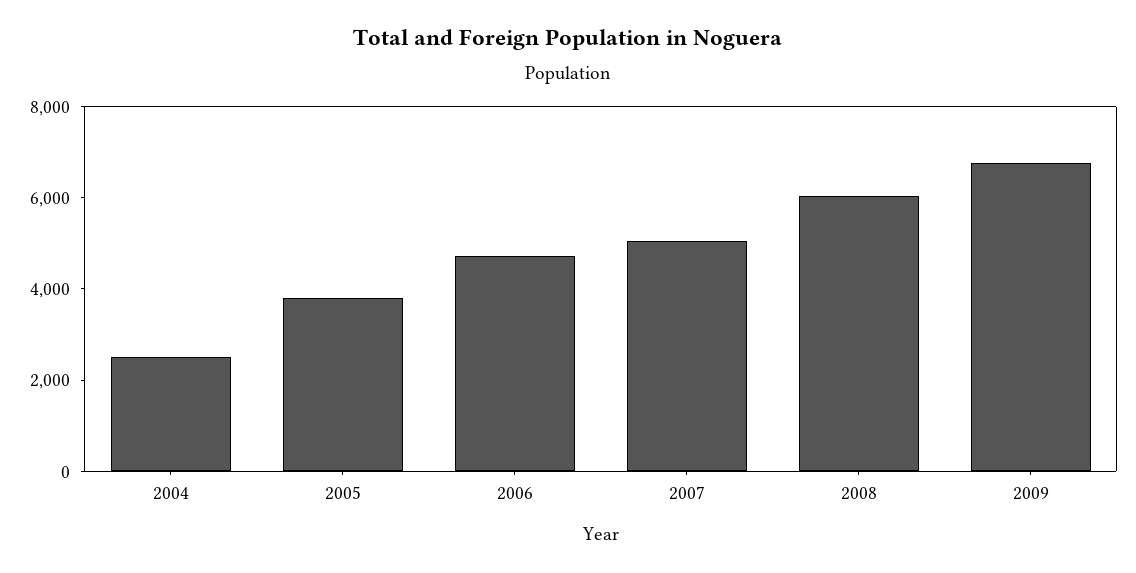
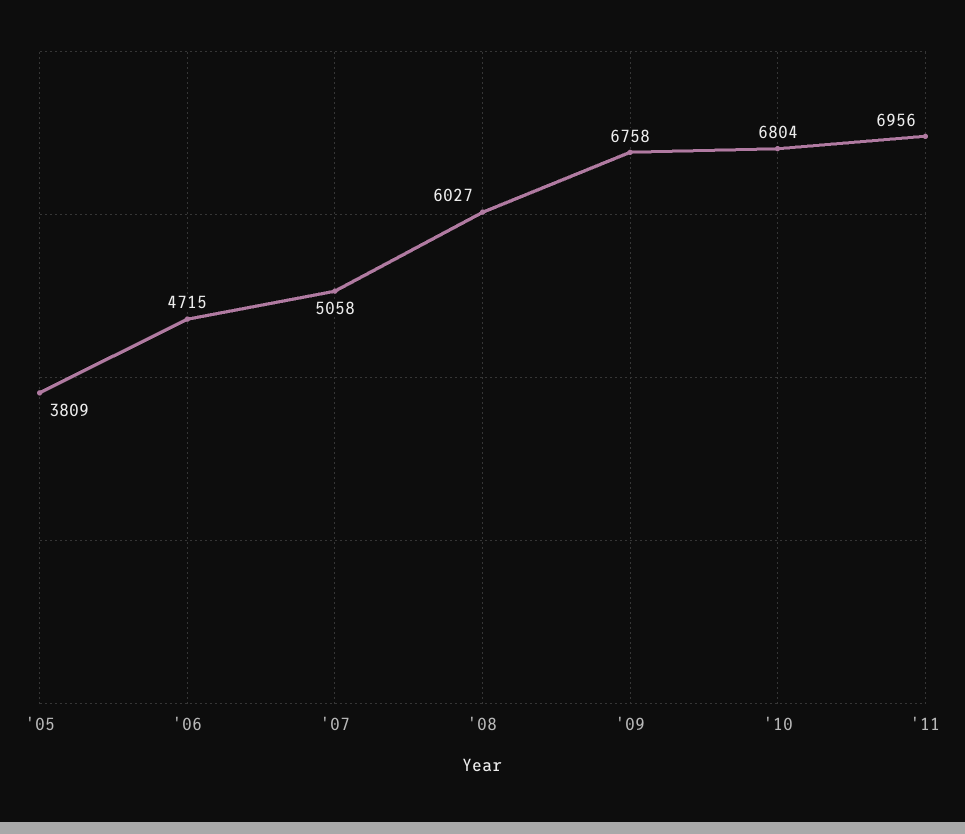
2004: 2500 -> none
'10: none -> 6804
'11: none -> 6956

